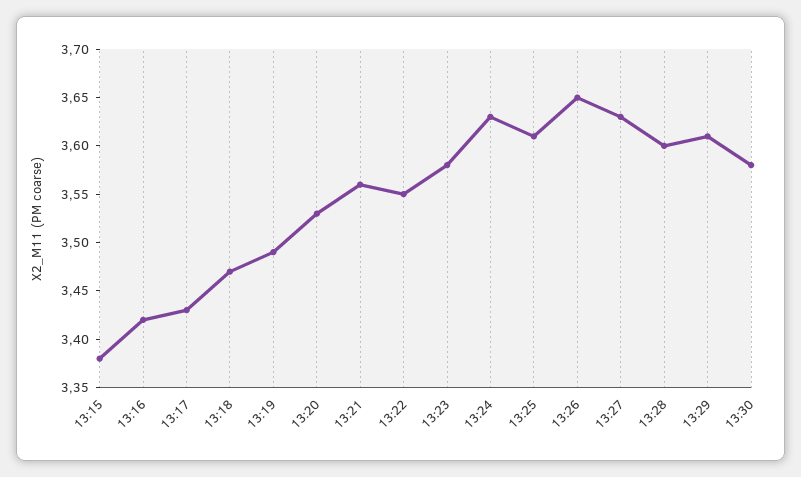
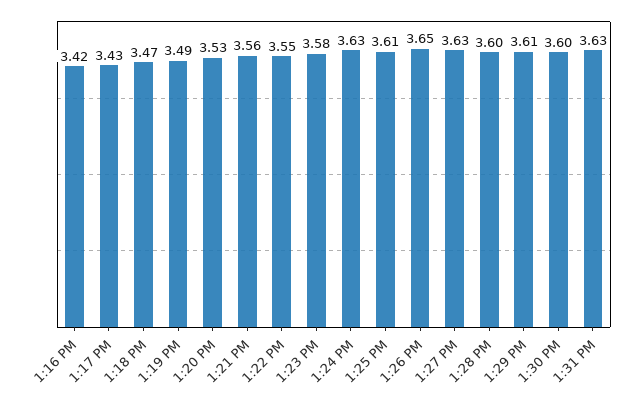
13:15: 3.38 -> none
13:30: 3.58 -> 3.6
1:31 PM: none -> 3.63

